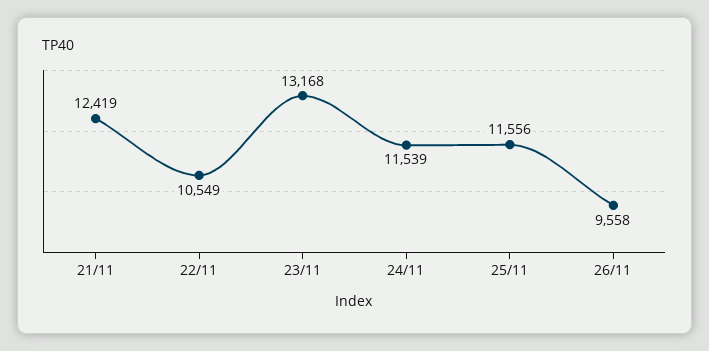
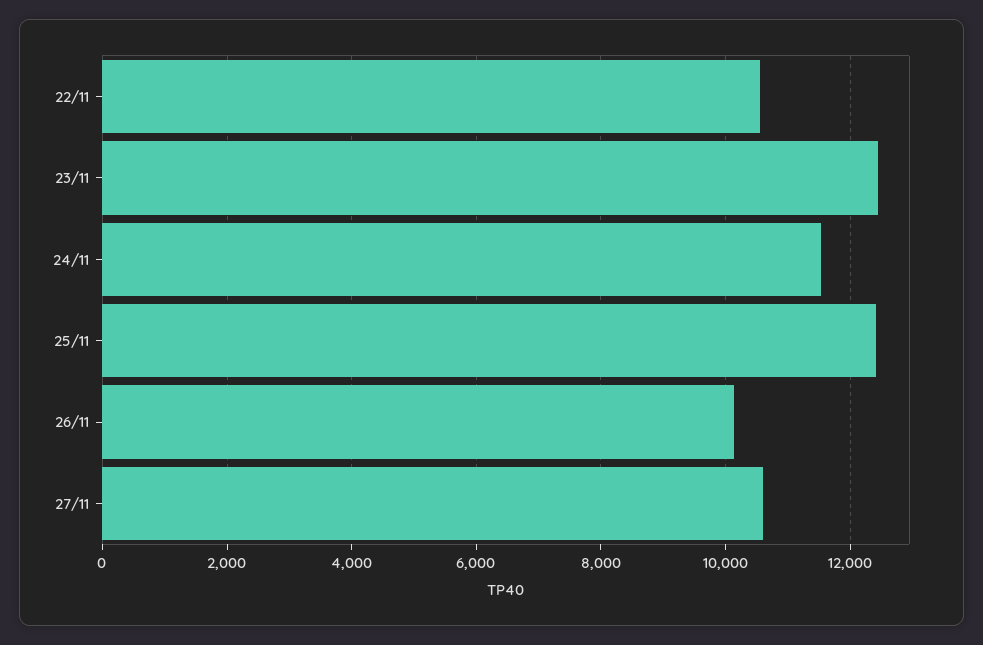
21/11: 12419 -> none
23/11: 13168 -> 12400
25/11: 11556 -> 12400
26/11: 9558 -> 10200
27/11: none -> 10600

